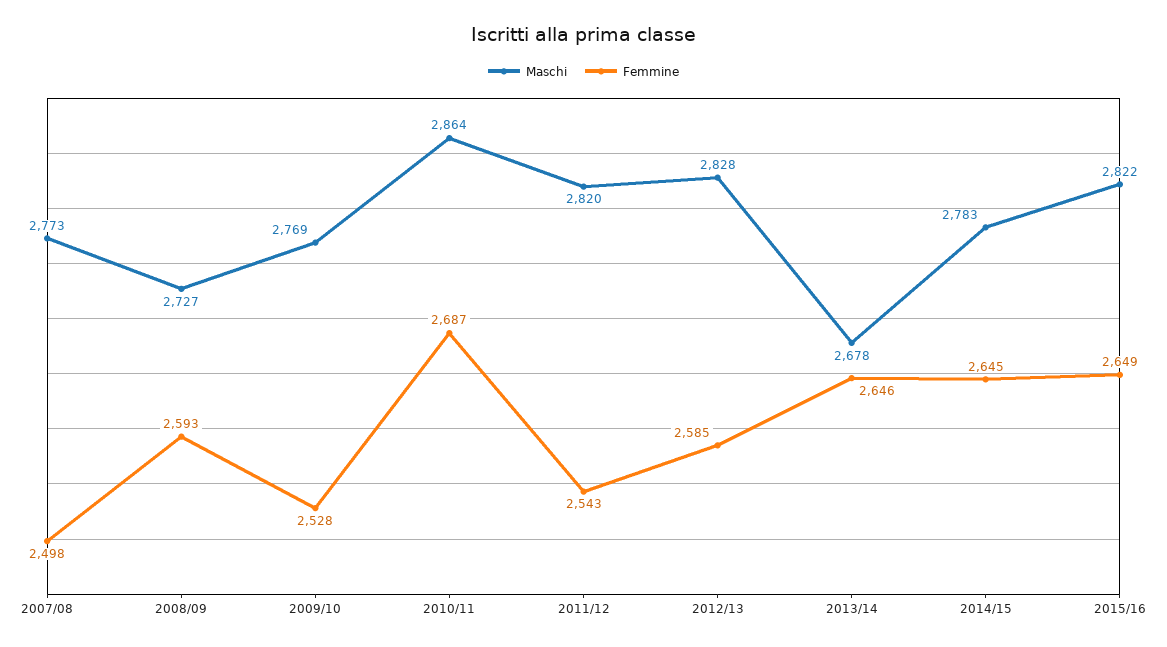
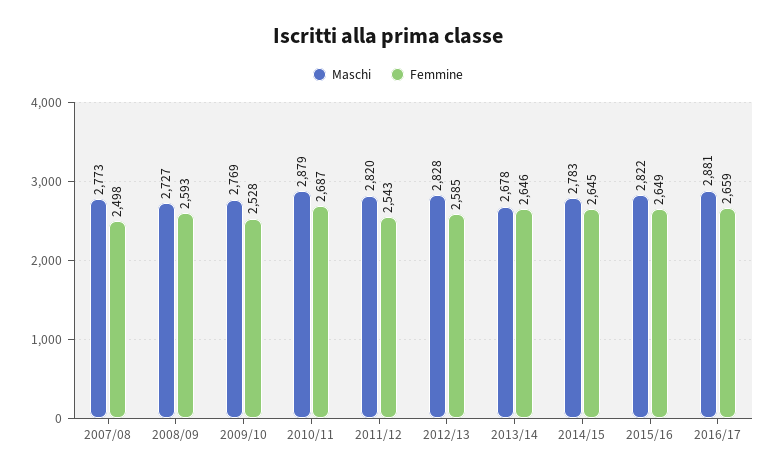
Maschi, 2010/11: 2864 -> 2879
Maschi, 2016/17: none -> 2881
Femmine, 2016/17: none -> 2659

